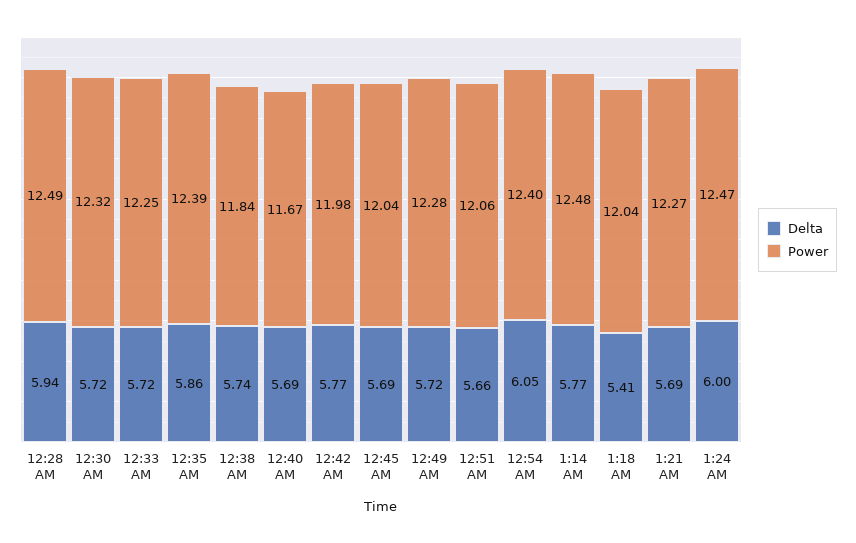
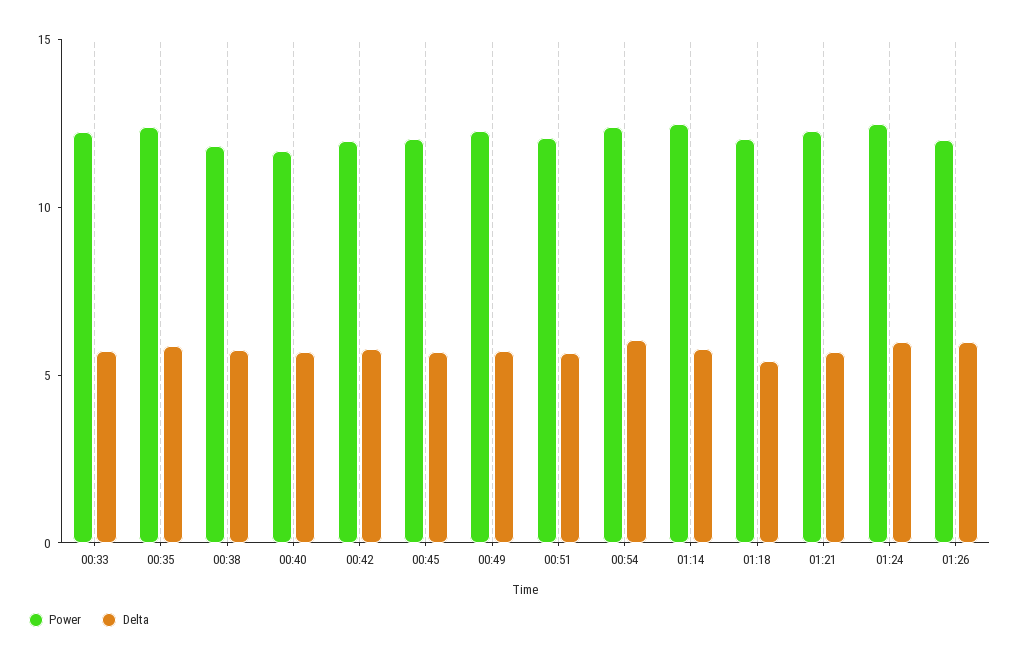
Delta, 12:28 AM: 5.94 -> none
Power, 12:28 AM: 12.49 -> none
Delta, 12:30 AM: 5.72 -> none
Power, 12:30 AM: 12.32 -> none
Power, 01:26: none -> 12
Delta, 01:26: none -> 6

